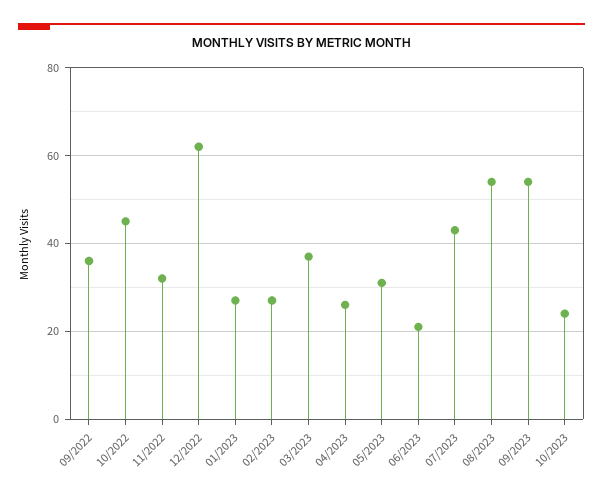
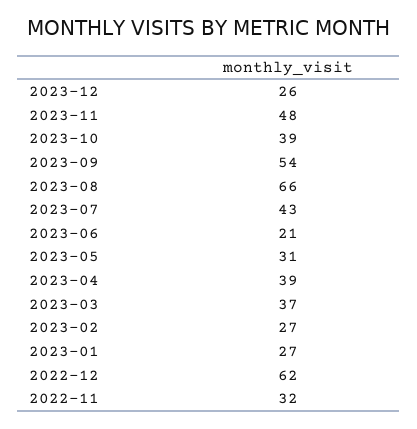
09/2022: 35 -> none
10/2022: 45 -> none
04/2023: 25 -> 39
08/2023: 55 -> 66
10/2023: 25 -> 39
2023-12: none -> 26
2023-11: none -> 48

